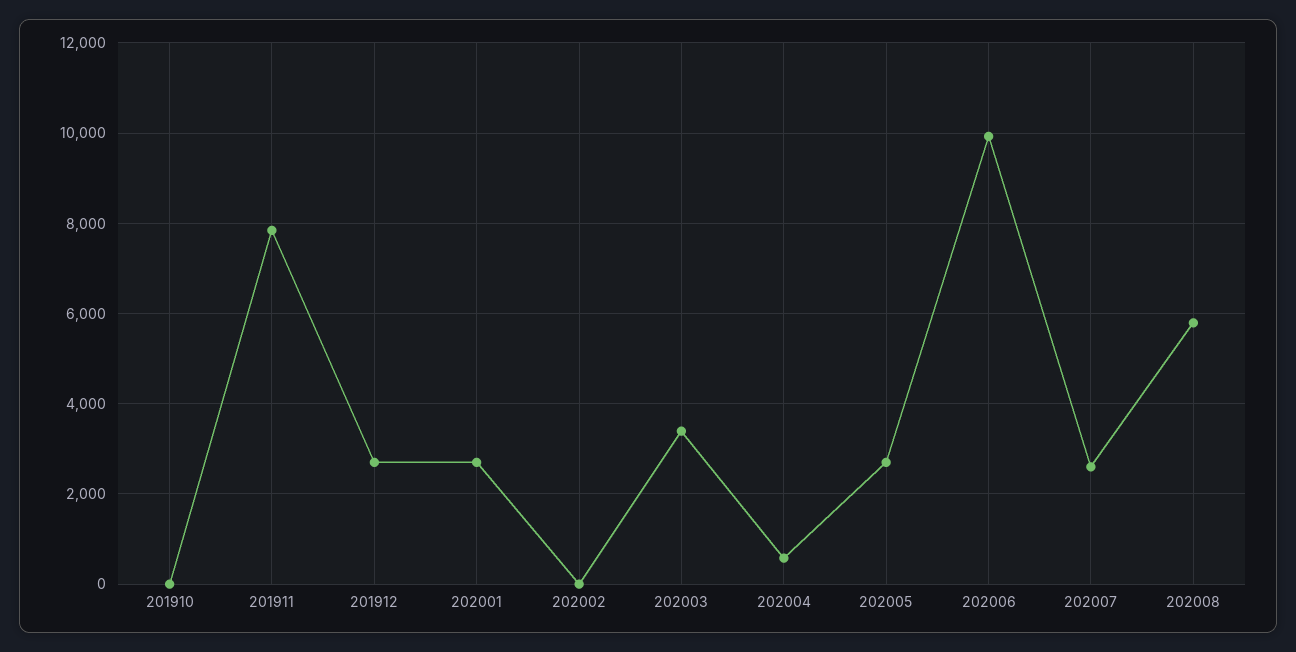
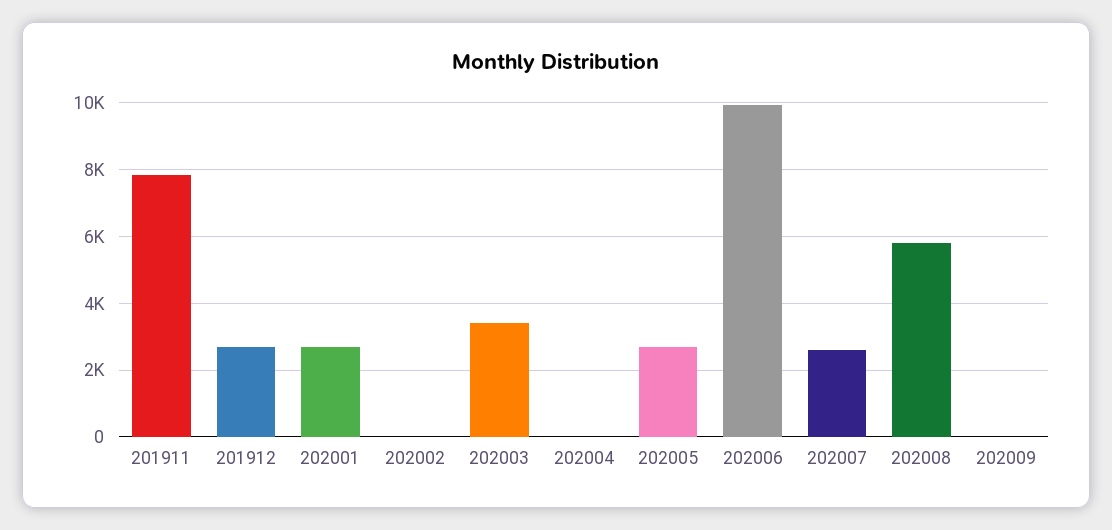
201910: 0 -> none
202004: 600 -> 0
202009: none -> 0

